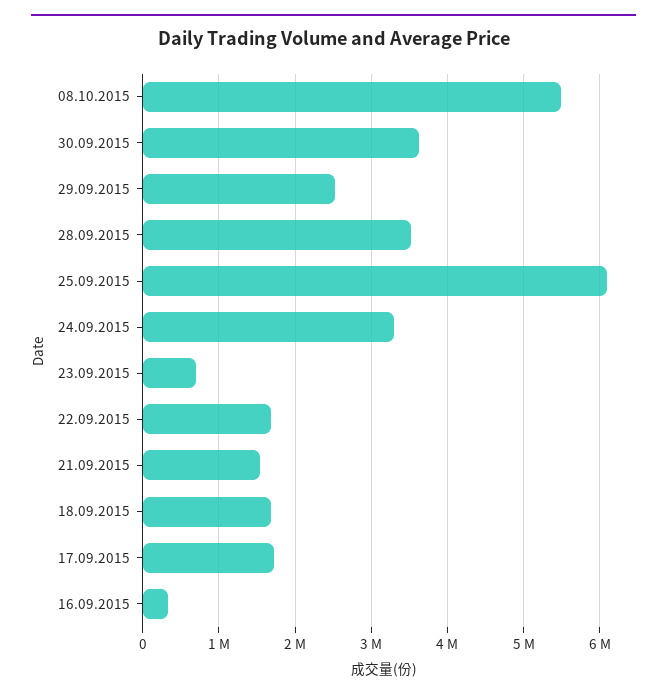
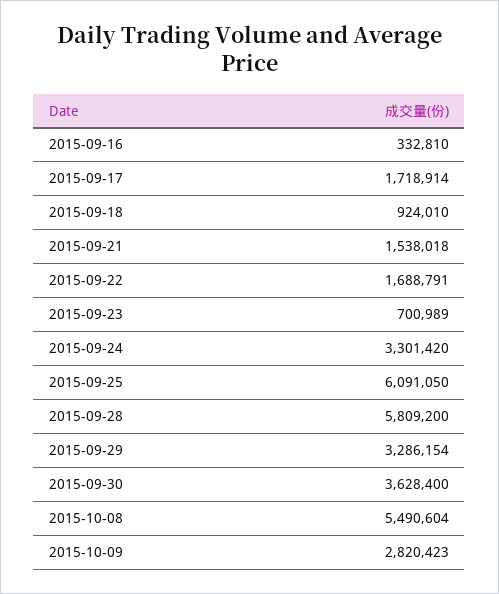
29.09.2015: 2500000 -> 3286154
28.09.2015: 3500000 -> 5809200
18.09.2015: 1700000 -> 924010
2015-10-09: none -> 2820423

